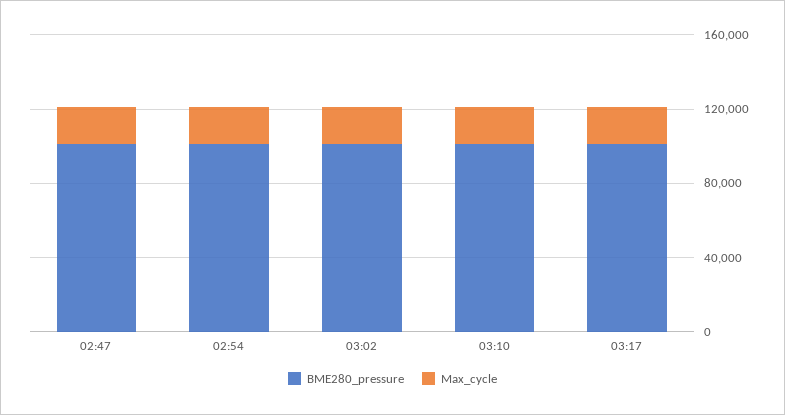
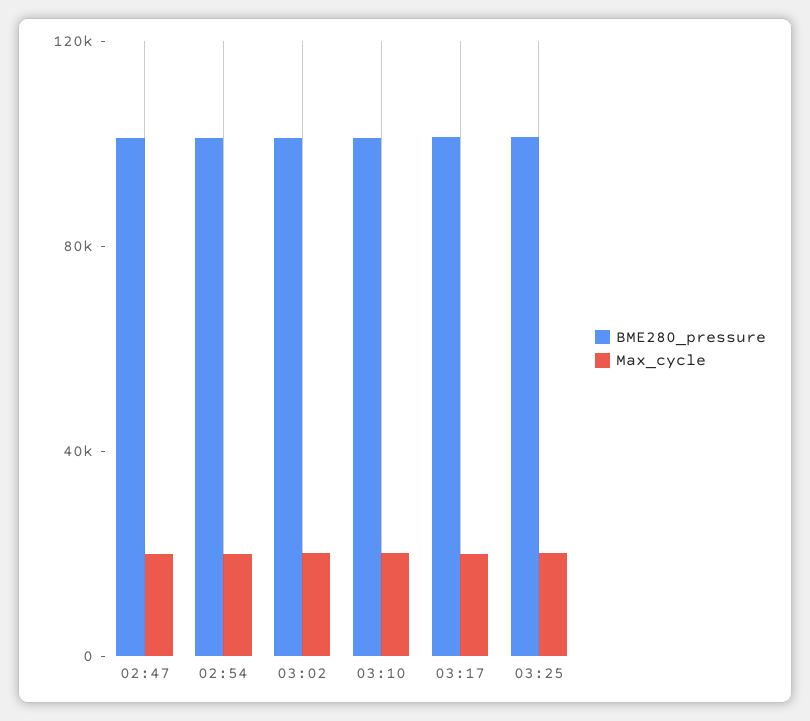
BME280_pressure, 03:25: none -> 100000
Max_cycle, 03:25: none -> 20000

